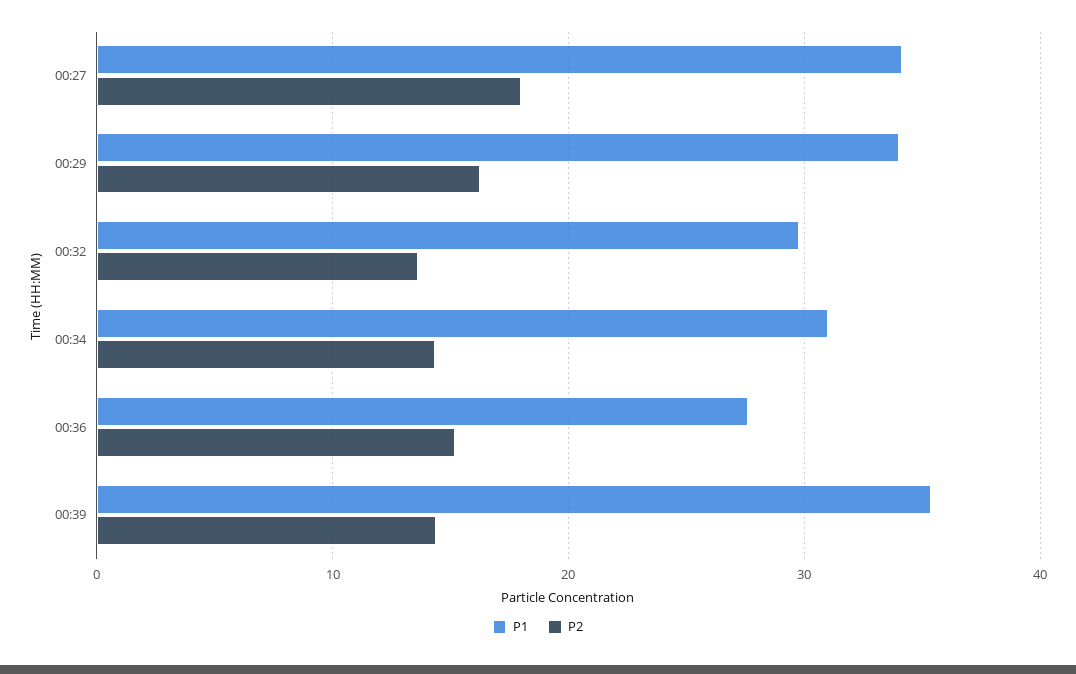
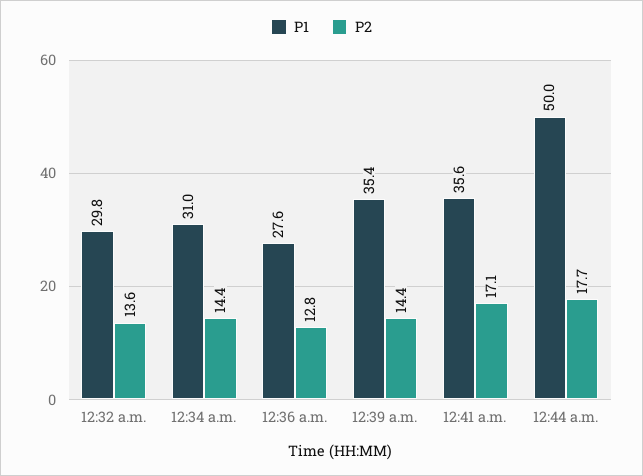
P1, 00:27: 34 -> none
P2, 00:27: 18 -> none
P1, 00:29: 34 -> none
P2, 00:29: 16 -> none
P2, 00:36: 15 -> 12.8
P1, 12:41 a.m.: none -> 35.6
P2, 12:41 a.m.: none -> 17.1
P1, 12:44 a.m.: none -> 50
P2, 12:44 a.m.: none -> 17.7

